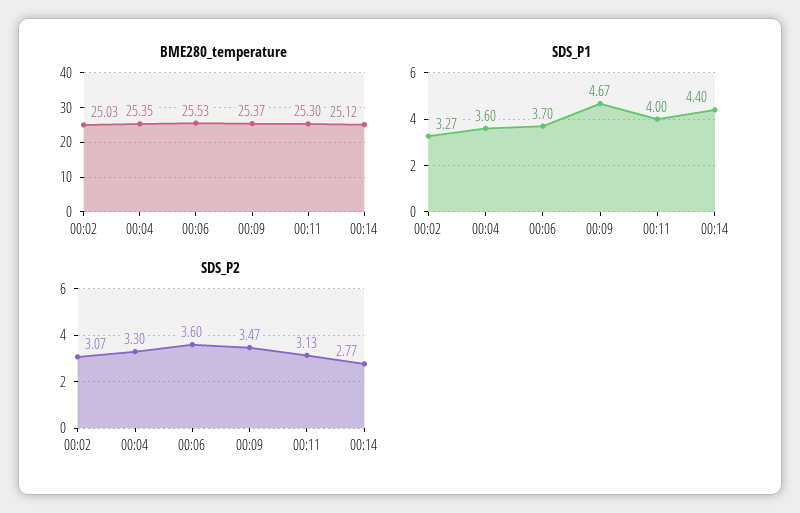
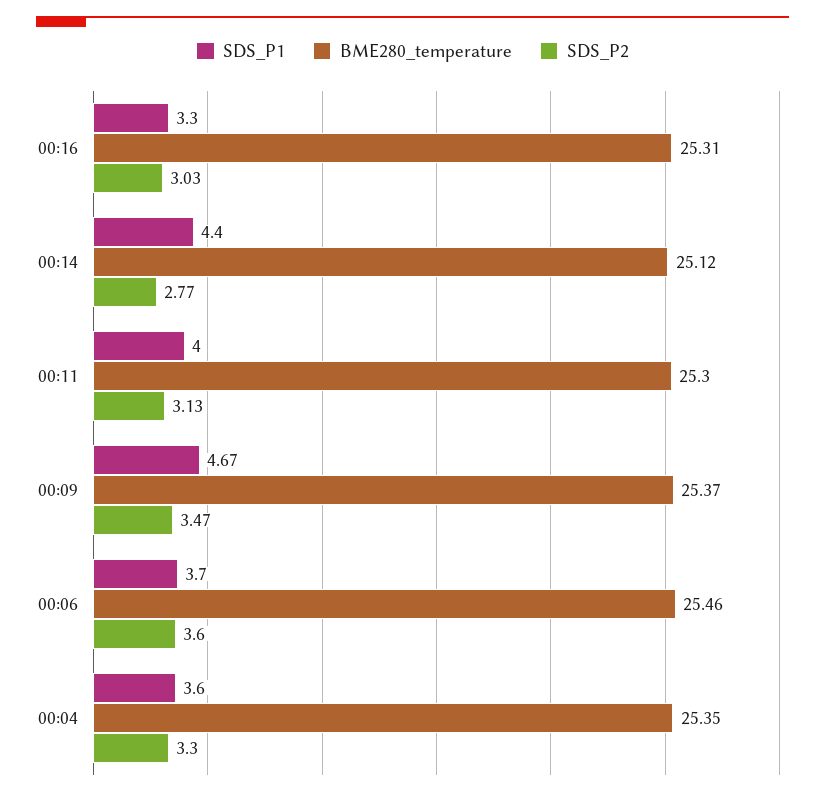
BME280_temperature, 00:02: 25.03 -> none
BME280_temperature, 00:06: 25.53 -> 25.46
SDS_P1, 00:02: 3.27 -> none
SDS_P2, 00:02: 3.07 -> none
SDS_P1, 00:16: none -> 3.3
BME280_temperature, 00:16: none -> 25.31
SDS_P2, 00:16: none -> 3.03

